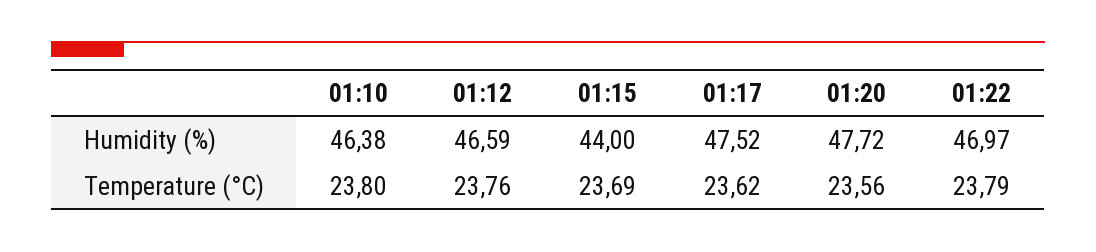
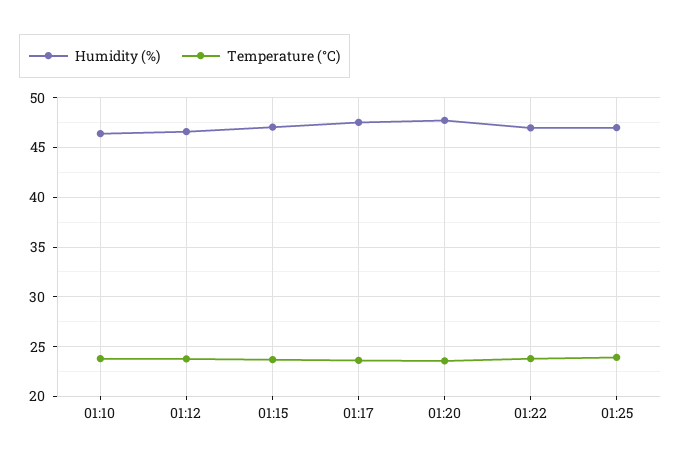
Humidity (%), 01:15: 44 -> 47
Humidity (%), 01:25: none -> 47
Temperature (°C), 01:25: none -> 24

